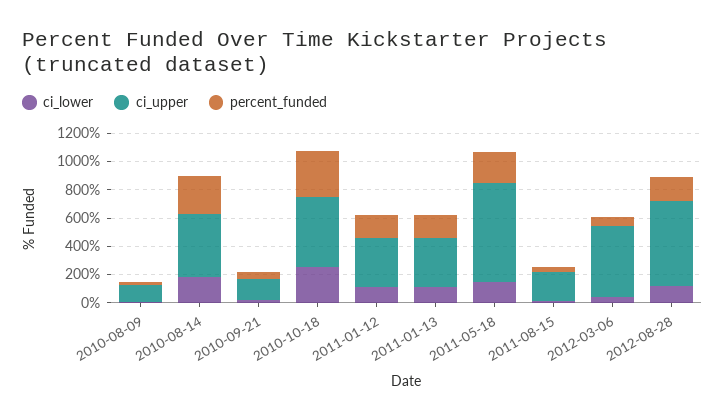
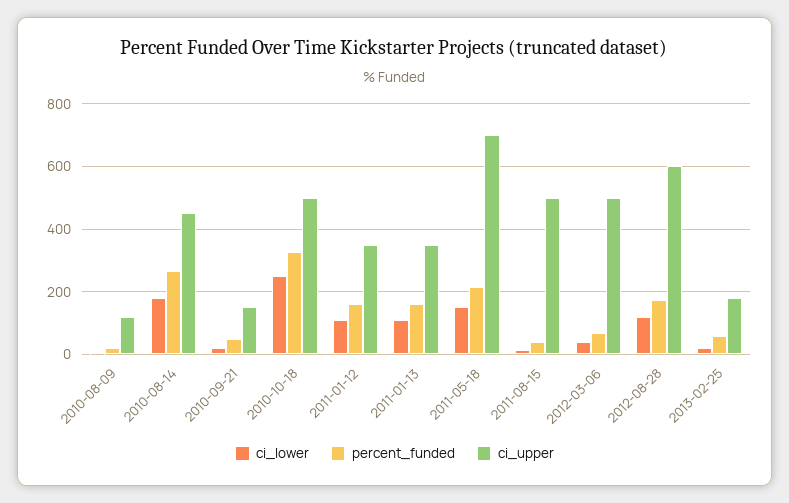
ci_upper, 2011-08-15: 200 -> 500
ci_lower, 2013-02-25: none -> 20
percent_funded, 2013-02-25: none -> 60
ci_upper, 2013-02-25: none -> 180

